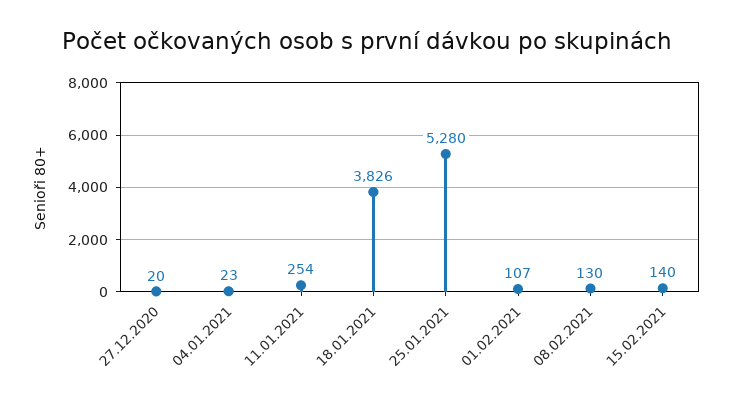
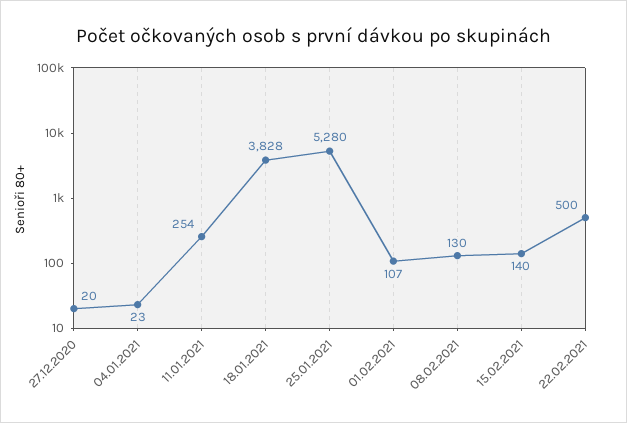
18.01.2021: 3826 -> 3828
22.02.2021: none -> 500

